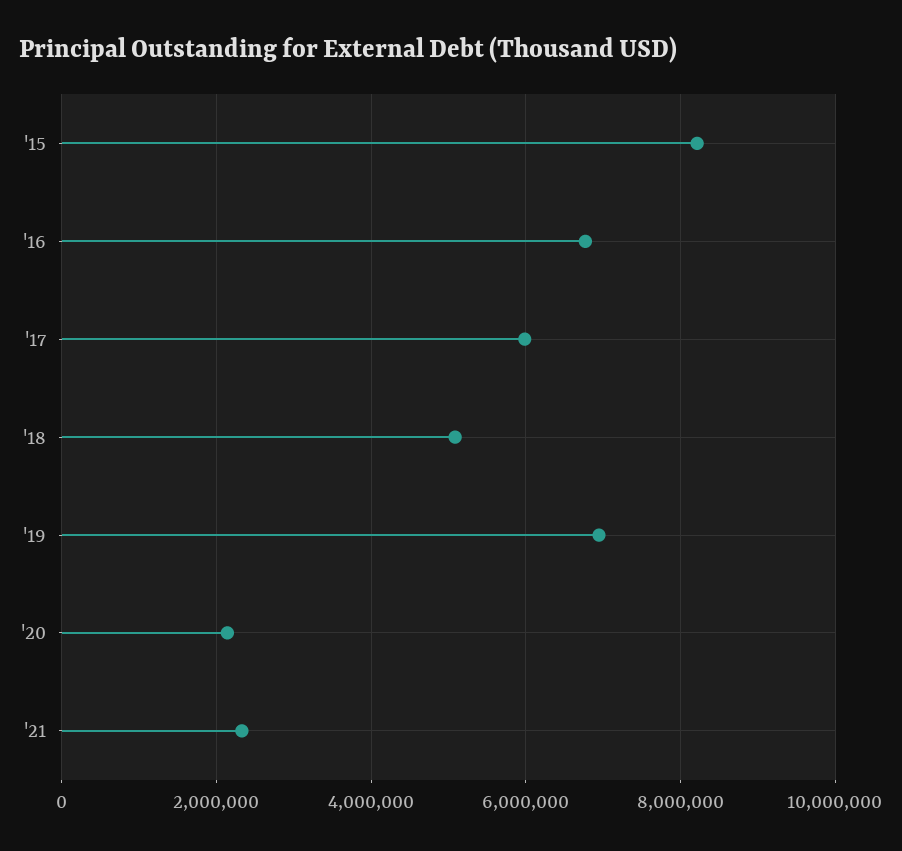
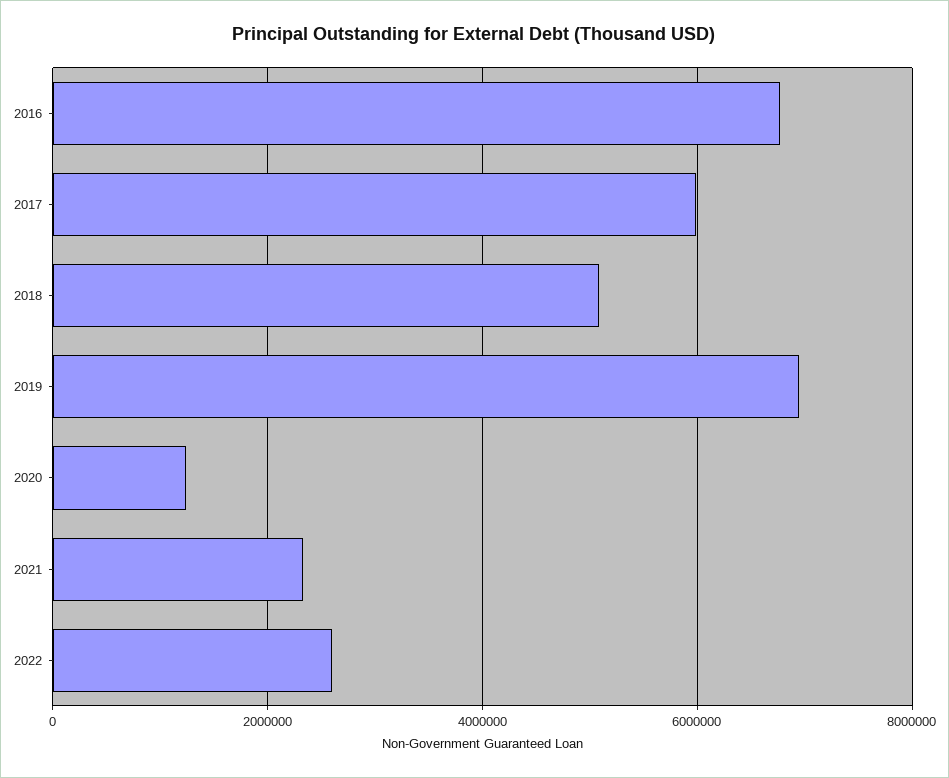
'15: 8200000 -> none
'20: 2200000 -> 1200000
2022: none -> 2600000

